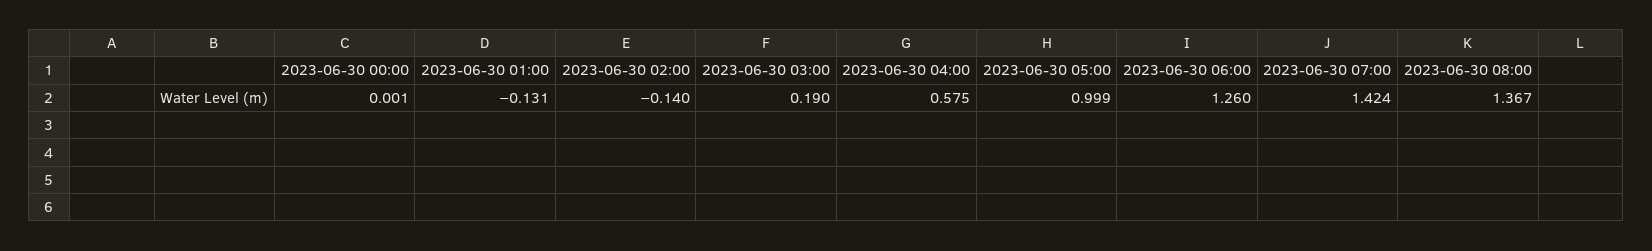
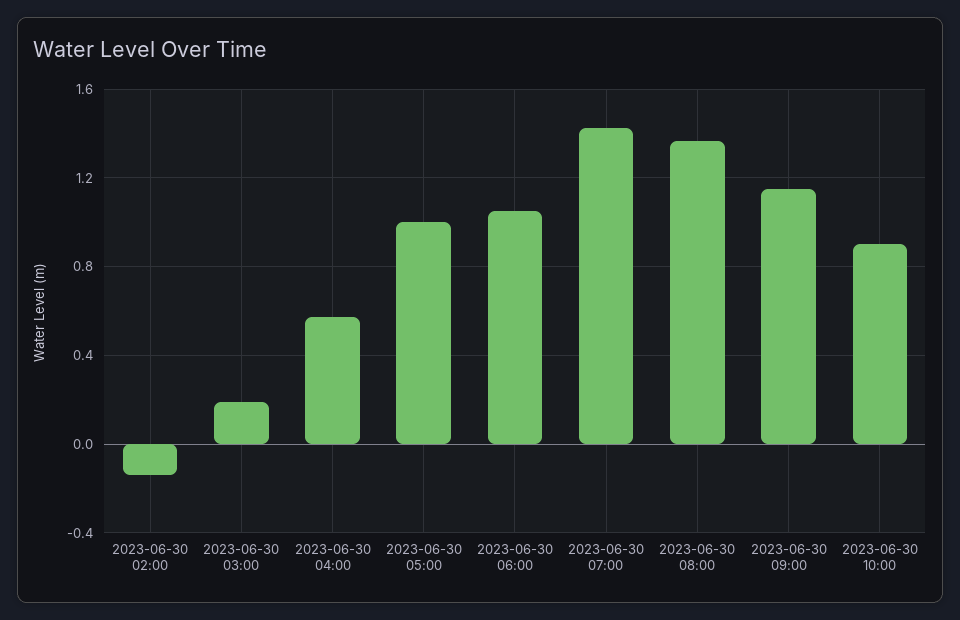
2023-06-30 00:00: 0.001 -> none
2023-06-30 01:00: -0.131 -> none
2023-06-30 06:00: 1.26 -> 1.05
2023-06-30 09:00: none -> 1.15
2023-06-30 10:00: none -> 0.9

